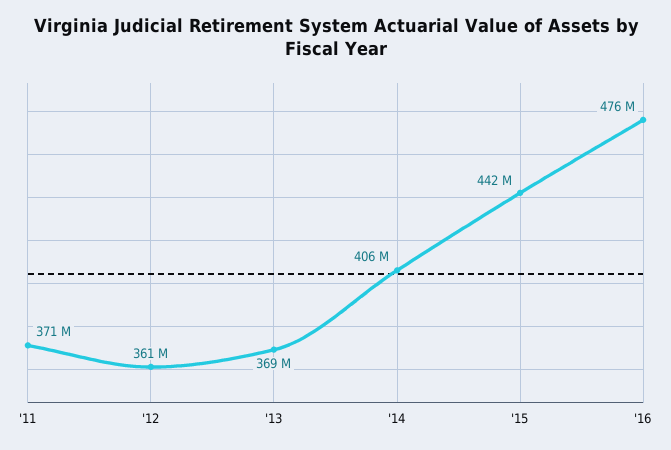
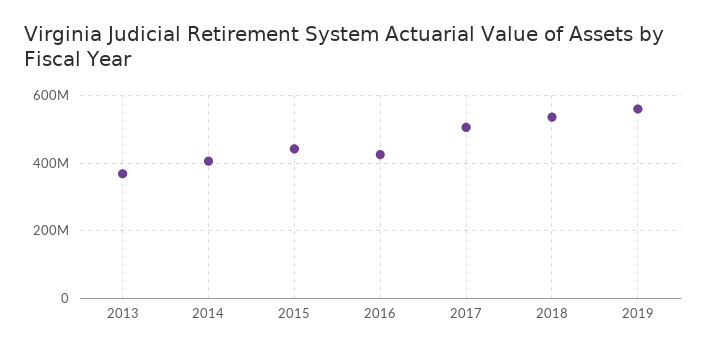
'11: 371000000 -> none
'12: 361000000 -> none
'16: 476000000 -> 420000000
2017: none -> 500000000
2018: none -> 540000000
2019: none -> 560000000

